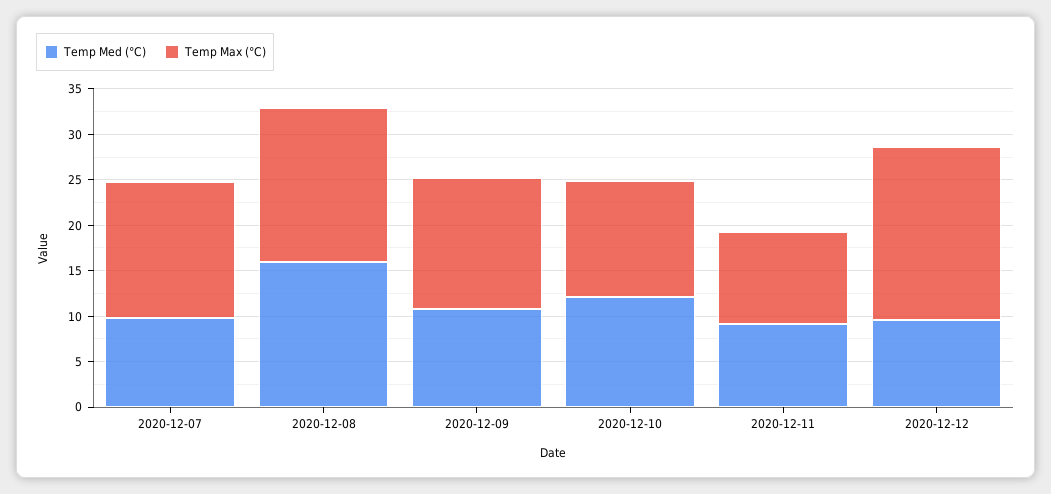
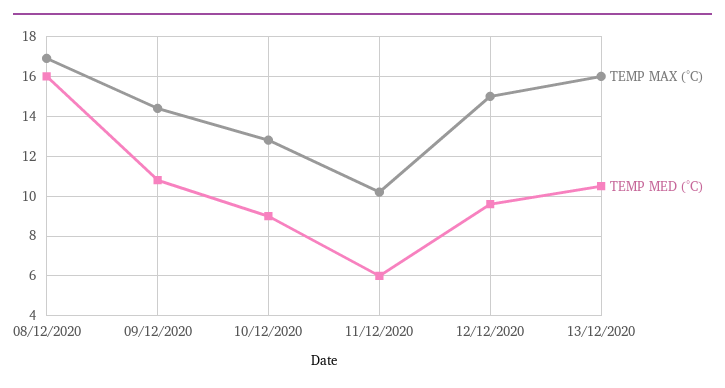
Temp Med (°C), 2020-12-07: 10 -> none
Temp Max (°C), 2020-12-07: 15 -> none
Temp Med (°C), 2020-12-10: 12 -> 9
Temp Med (°C), 2020-12-11: 9 -> 6
Temp Max (°C), 2020-12-12: 19 -> 15
Temp Max (°C), 13/12/2020: none -> 16
Temp Med (°C), 13/12/2020: none -> 10.5

